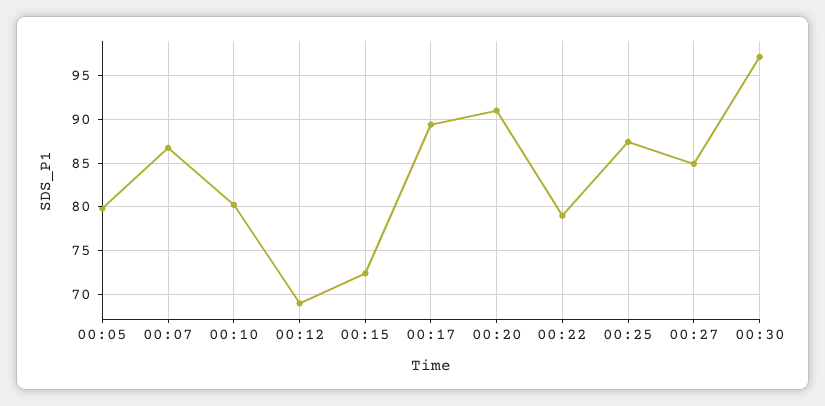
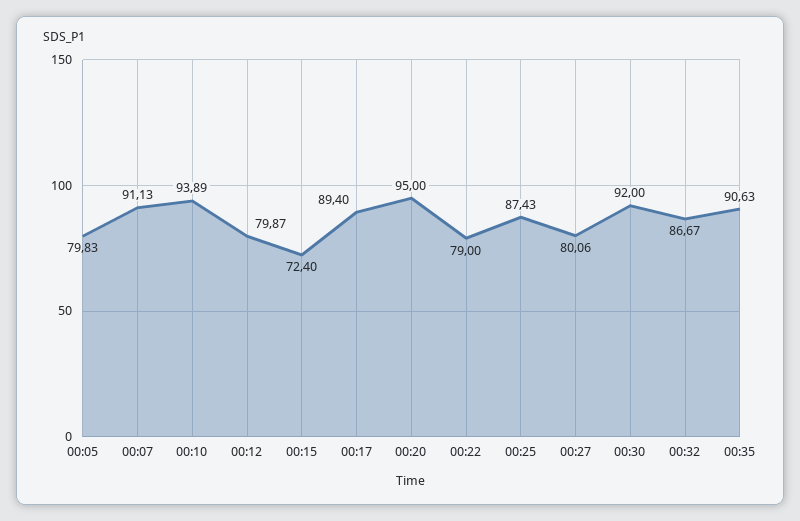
00:07: 87 -> 91.13
00:10: 80 -> 93.89
00:12: 69 -> 79.87
00:20: 91 -> 95
00:27: 85 -> 80.06
00:30: 97 -> 92
00:32: none -> 86.67
00:35: none -> 90.63

